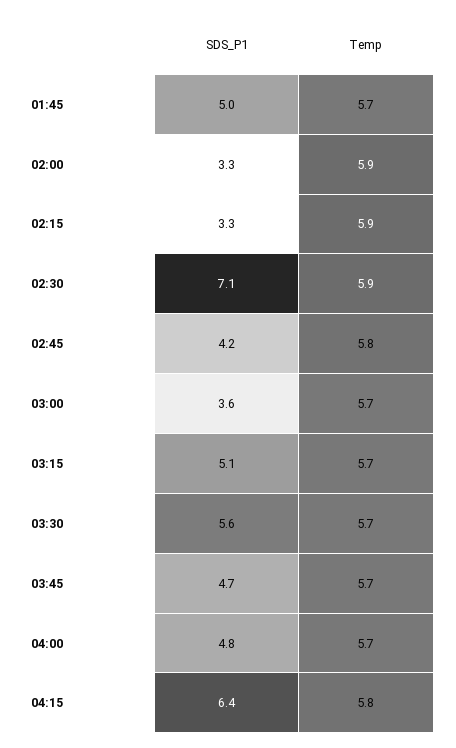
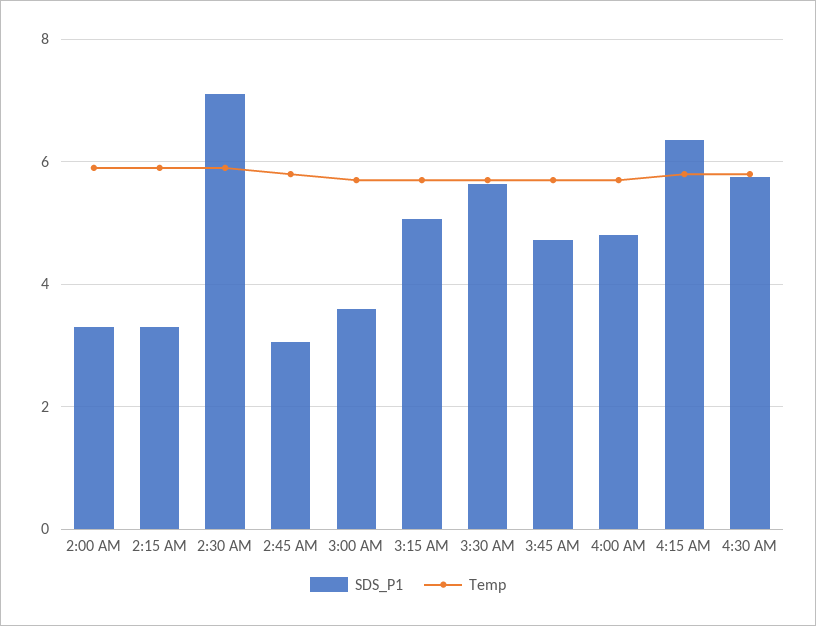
SDS_P1, 01:45: 5 -> none
Temp, 01:45: 5.7 -> none
SDS_P1, 02:45: 4.2 -> 3
SDS_P1, 4:30 AM: none -> 5.8
Temp, 4:30 AM: none -> 5.8

